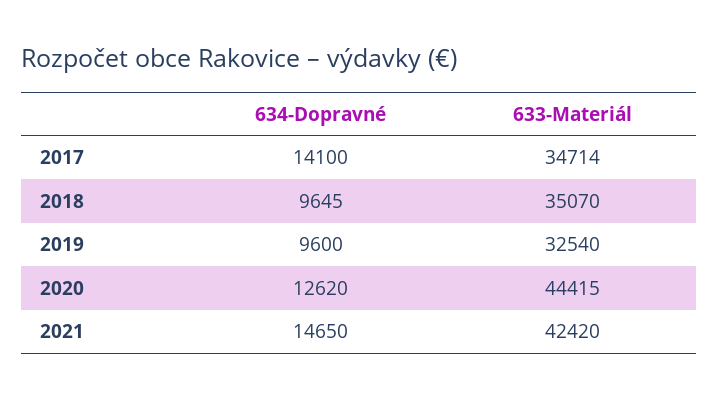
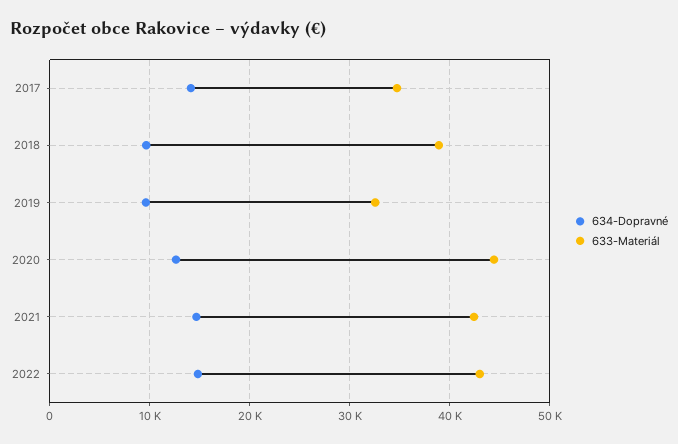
633-Materiál, 2018: 35070 -> 39000
634-Dopravné, 2022: none -> 15000
633-Materiál, 2022: none -> 43000

